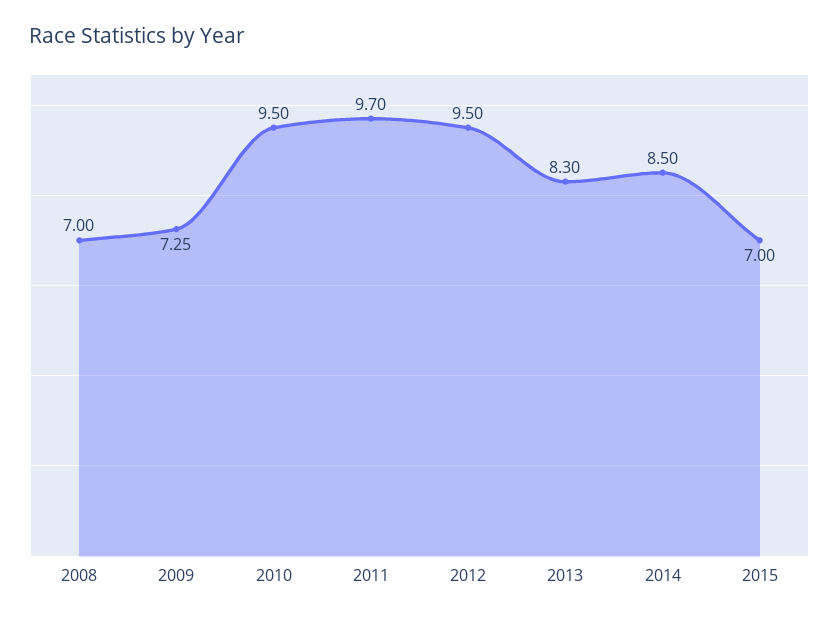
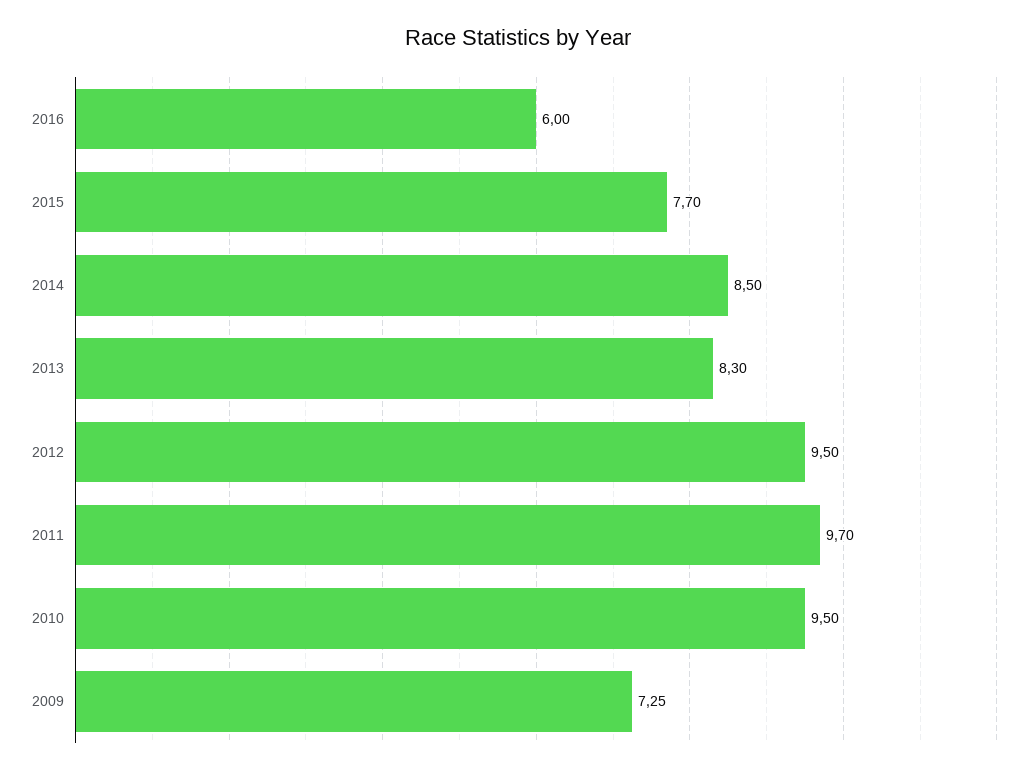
2008: 7 -> none
2015: 7 -> 7.7
2016: none -> 6

